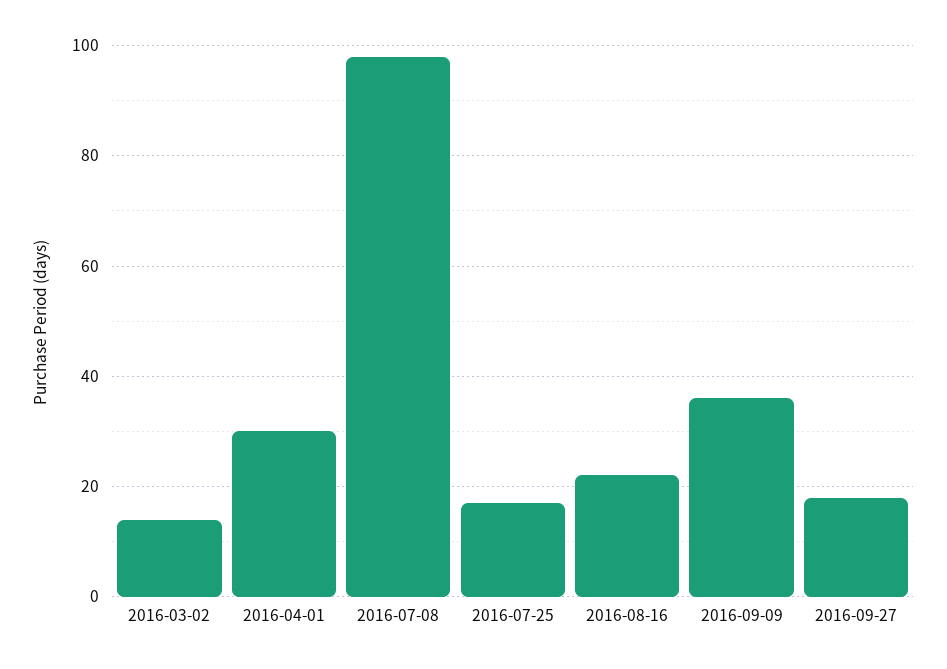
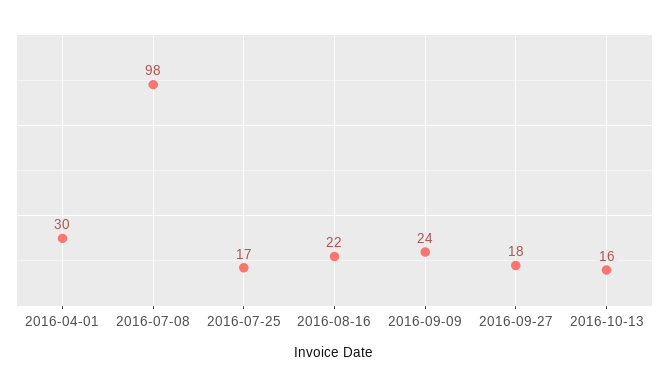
2016-03-02: 15 -> none
2016-09-09: 35 -> 24
2016-10-13: none -> 16

